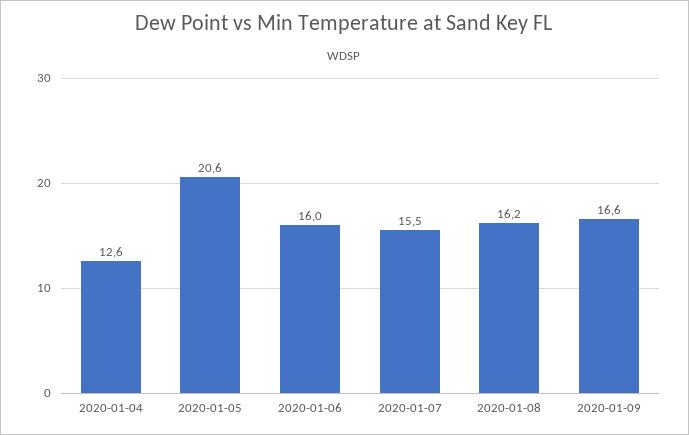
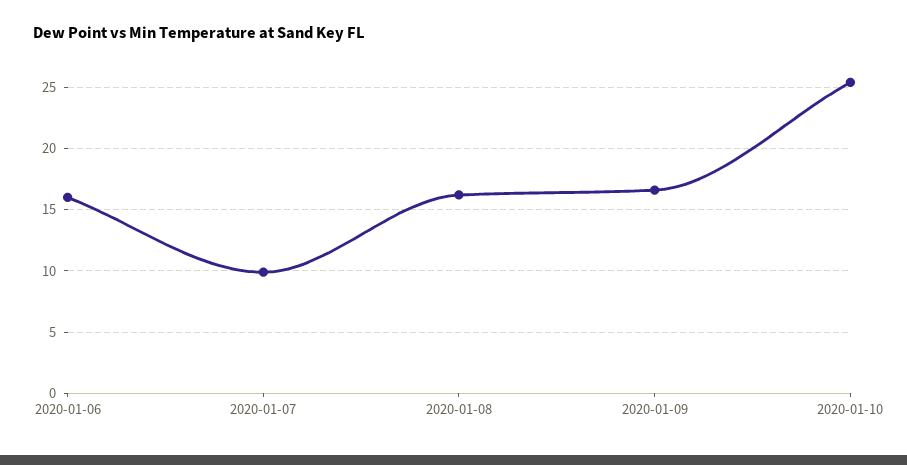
2020-01-04: 12.6 -> none
2020-01-05: 20.6 -> none
2020-01-07: 15.5 -> 10
2020-01-10: none -> 25.5

